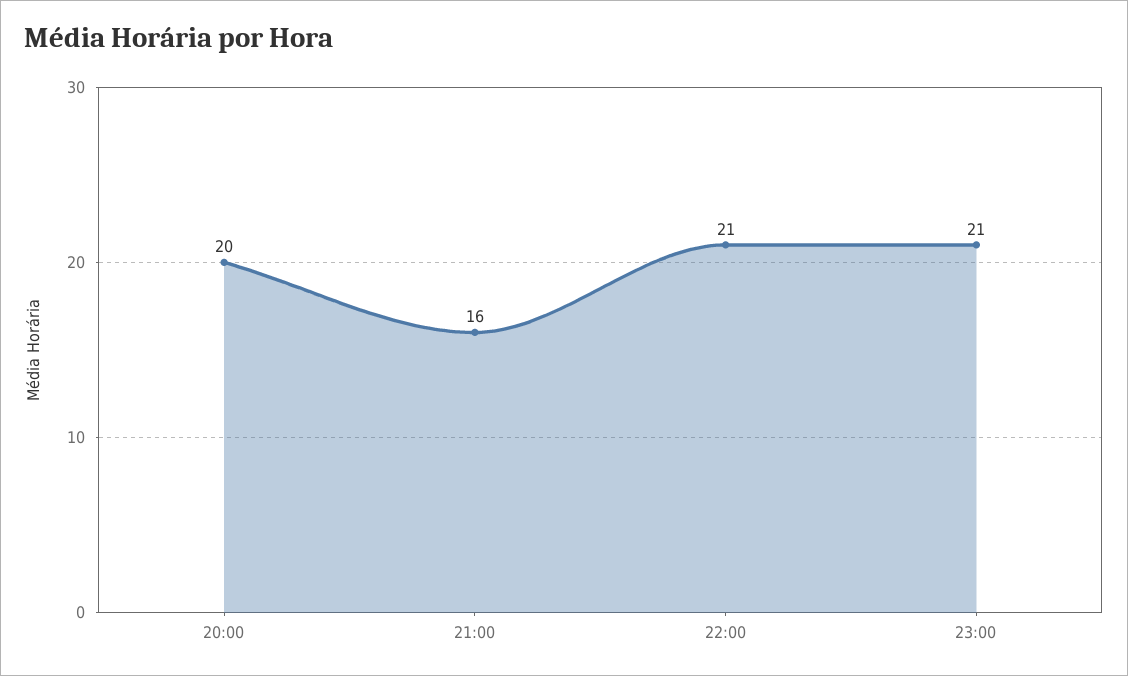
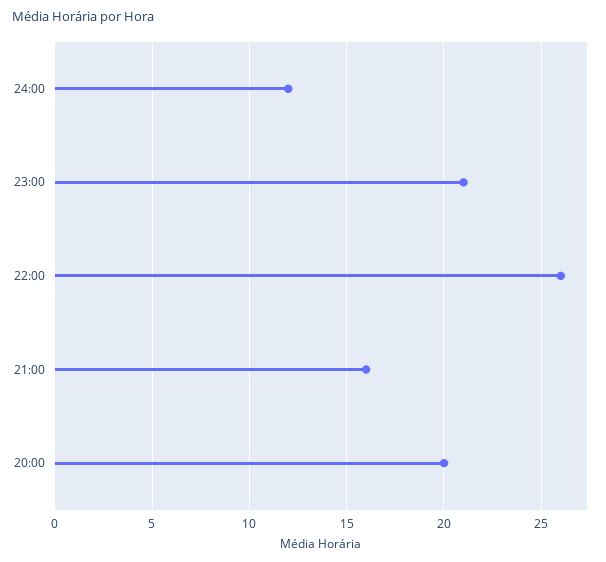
22:00: 21 -> 26
24:00: none -> 12

